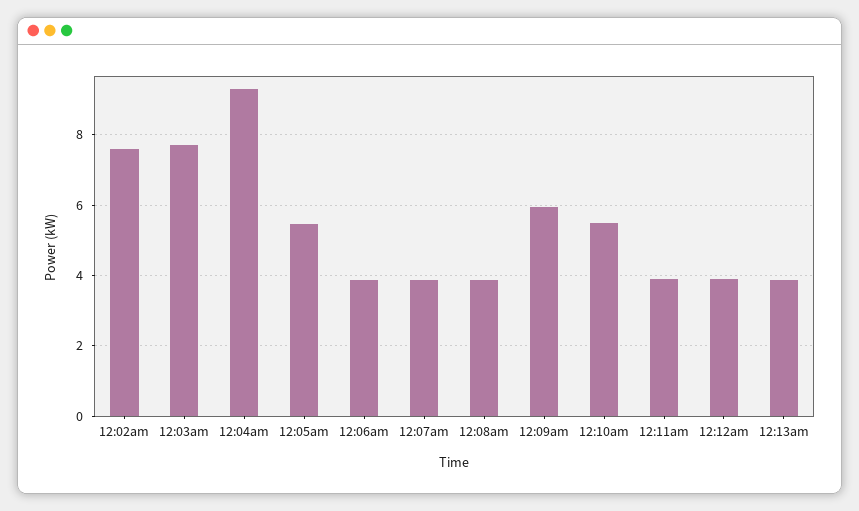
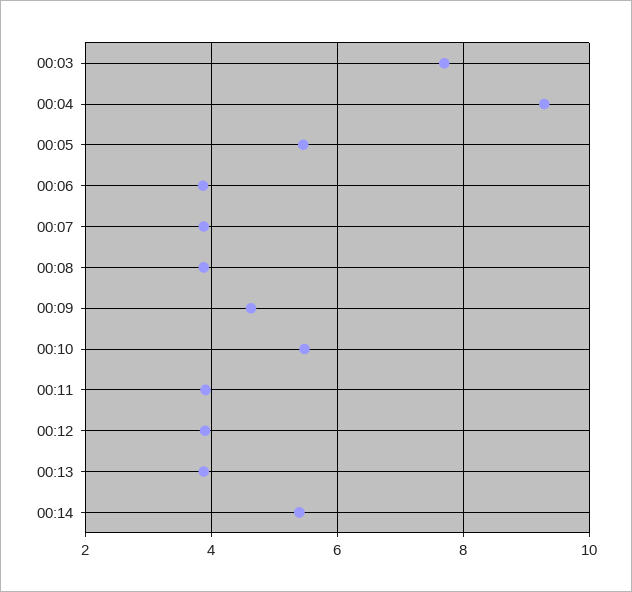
12:02am: 7.6 -> none
12:09am: 6 -> 4.6
00:14: none -> 5.4

